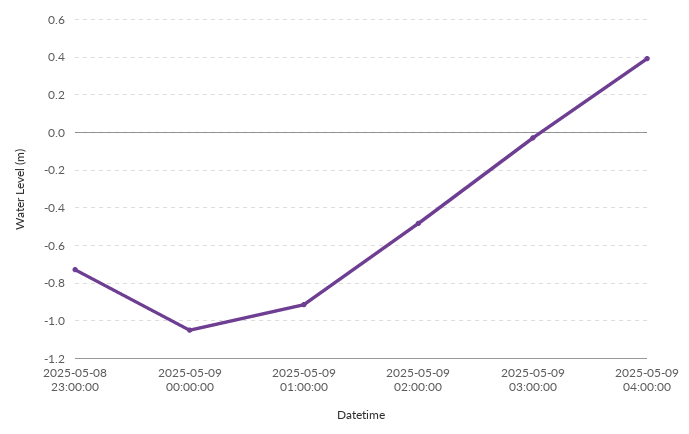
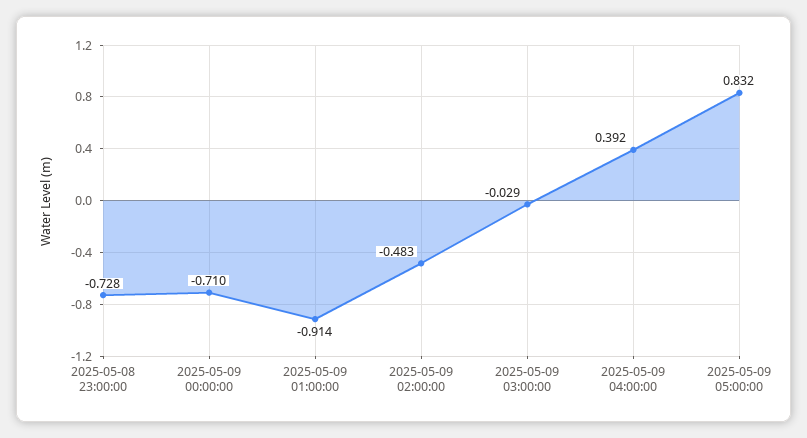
2025-05-09 00:00:00: -1.05 -> -0.71
2025-05-09 05:00:00: none -> 0.832

